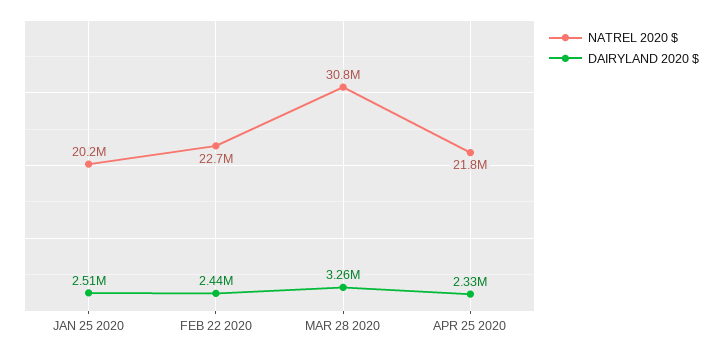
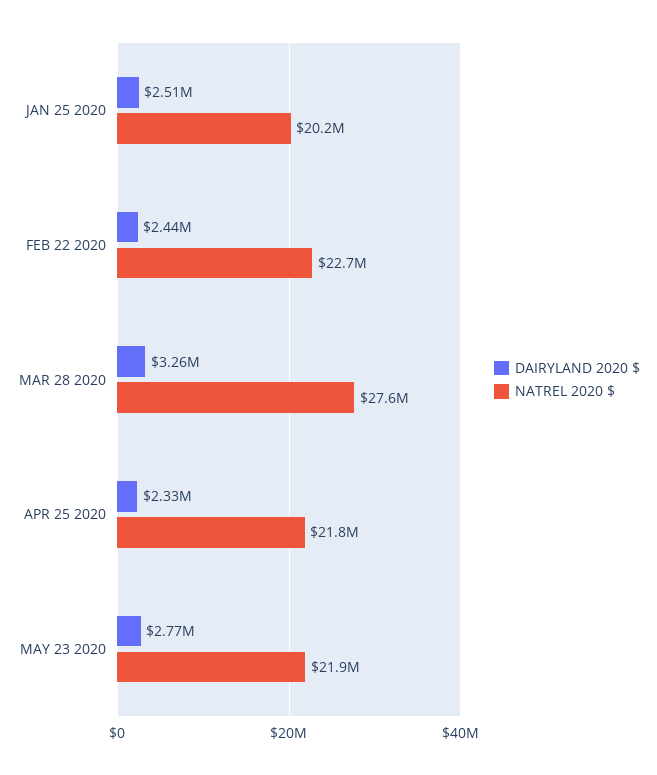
NATREL 2020 $, MAR 28 2020: 30800000 -> 27600000
DAIRYLAND 2020 $, MAY 23 2020: none -> 2770000
NATREL 2020 $, MAY 23 2020: none -> 21900000

